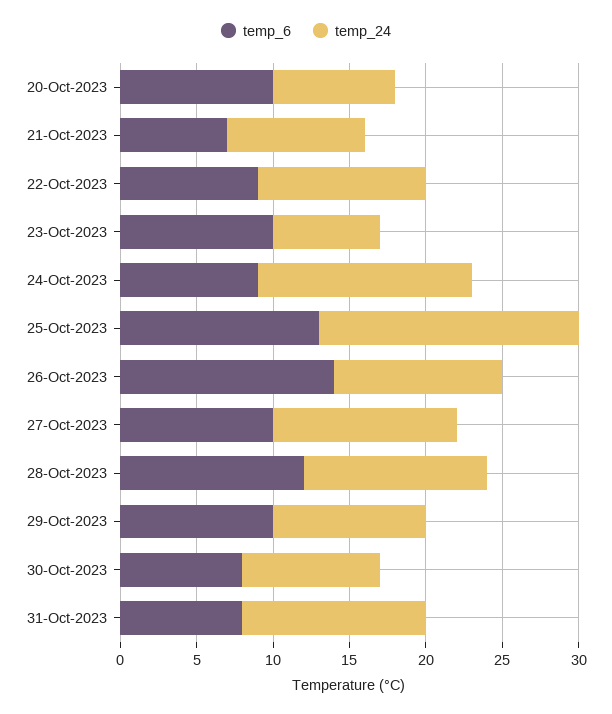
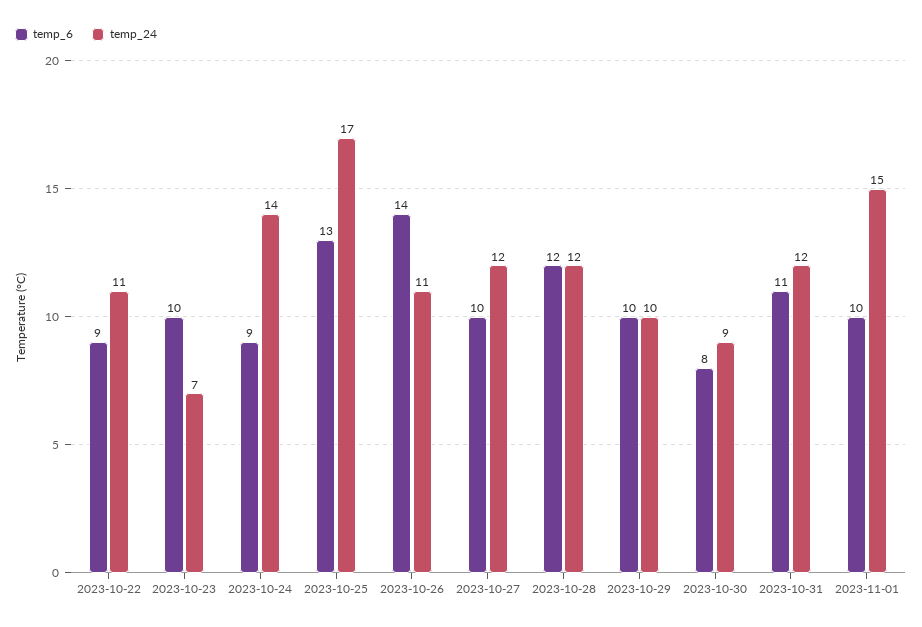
temp_6, 20-Oct-2023: 10 -> none
temp_24, 20-Oct-2023: 8 -> none
temp_6, 21-Oct-2023: 7 -> none
temp_24, 21-Oct-2023: 9 -> none
temp_6, 31-Oct-2023: 8 -> 11
temp_6, 2023-11-01: none -> 10
temp_24, 2023-11-01: none -> 15

